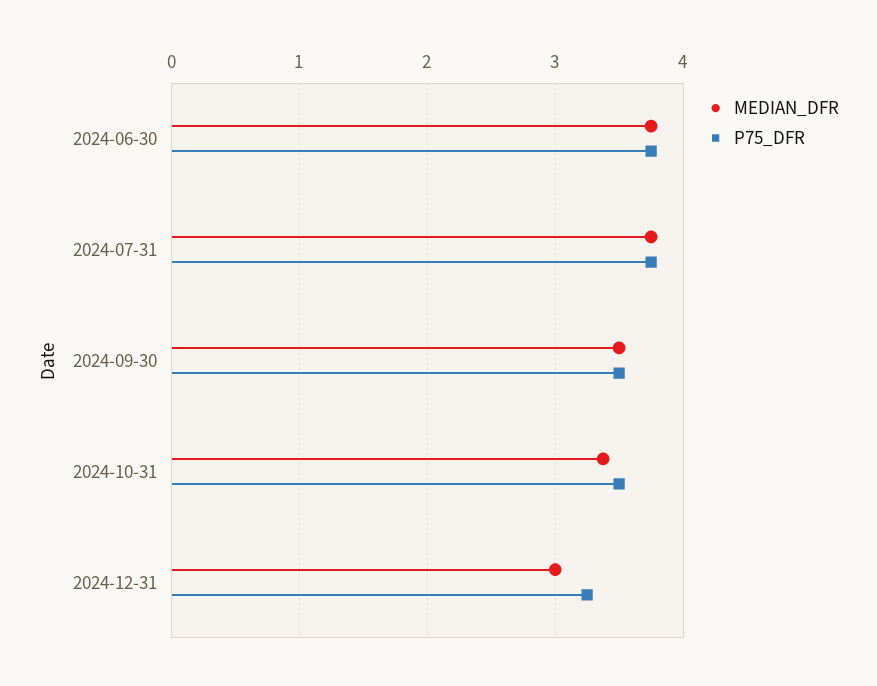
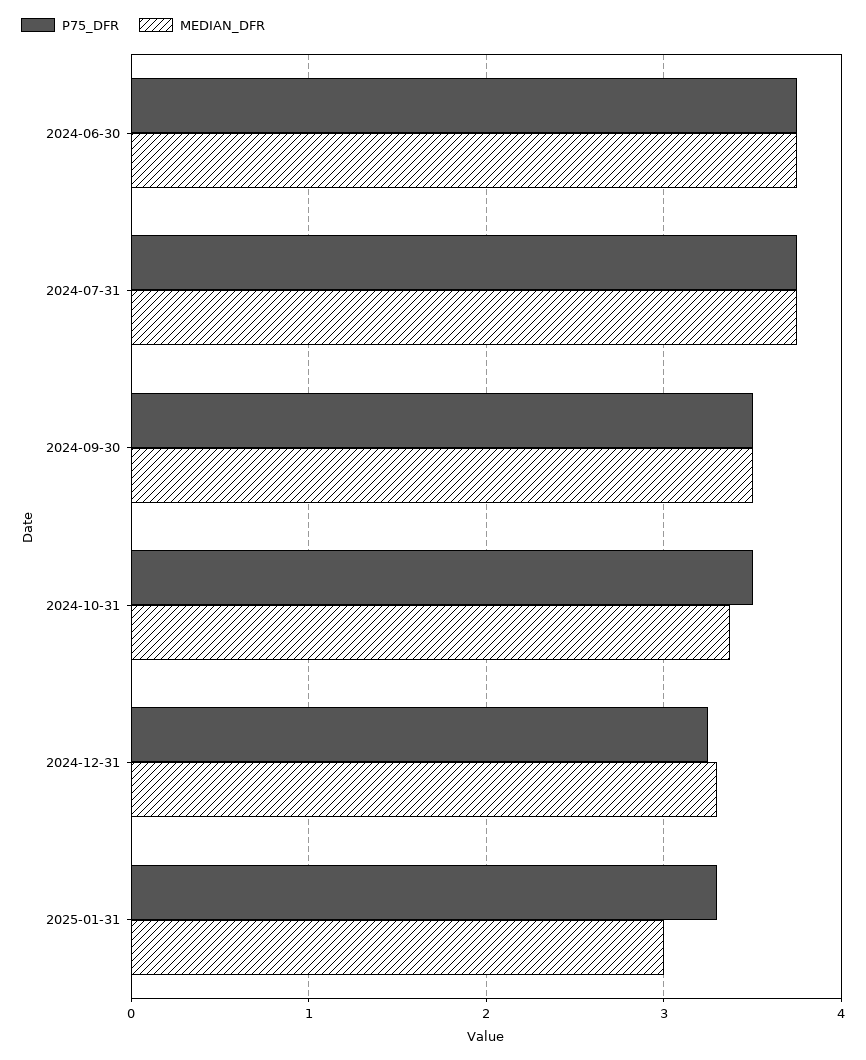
MEDIAN_DFR, 2024-12-31: 3 -> 3.3
P75_DFR, 2025-01-31: none -> 3.3
MEDIAN_DFR, 2025-01-31: none -> 3

